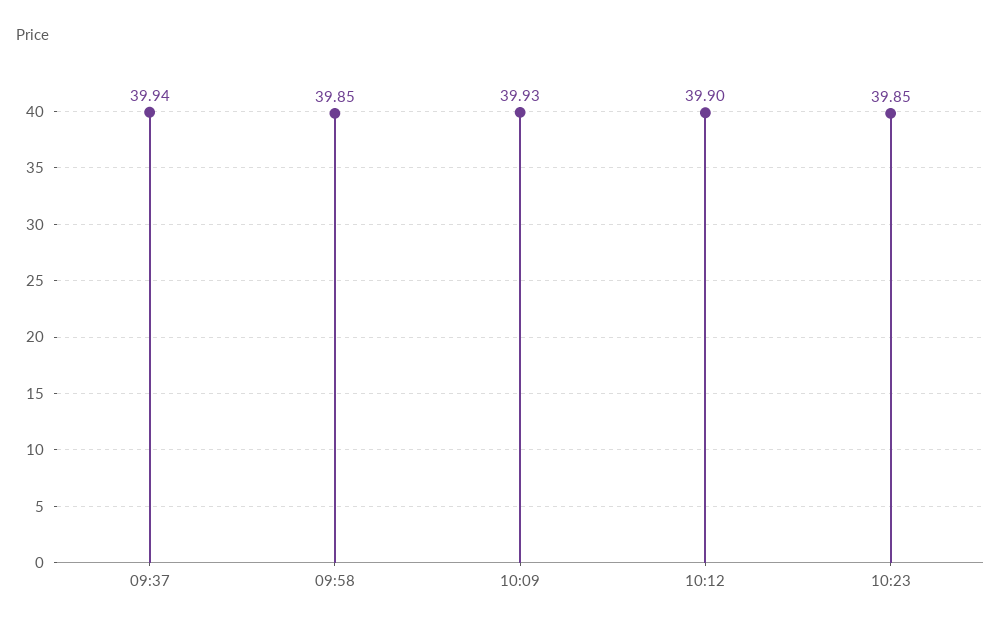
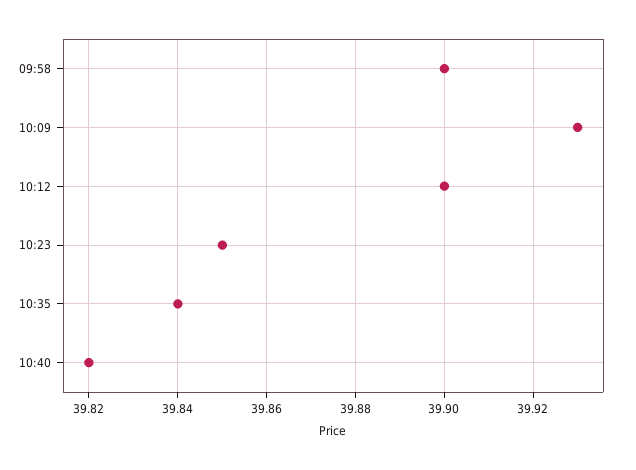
09:37: 39.94 -> none
09:58: 39.85 -> 39.9
10:35: none -> 39.84
10:40: none -> 39.82

